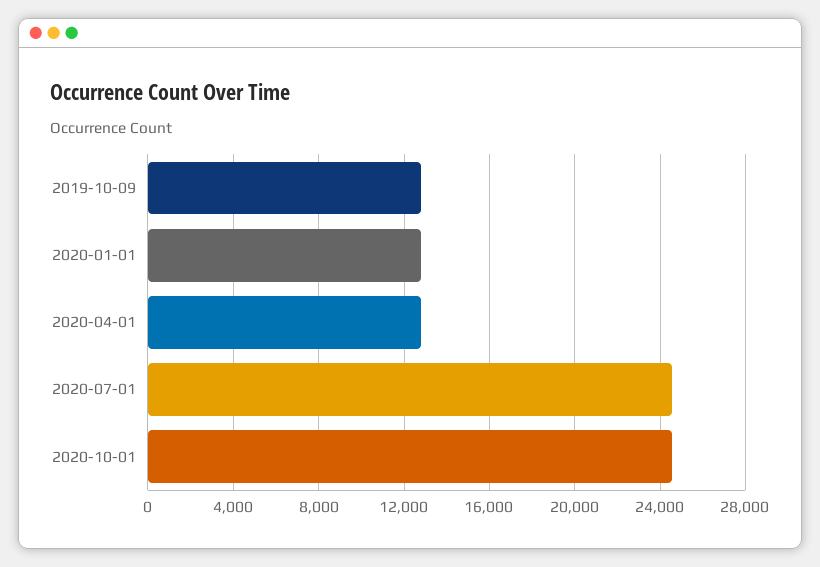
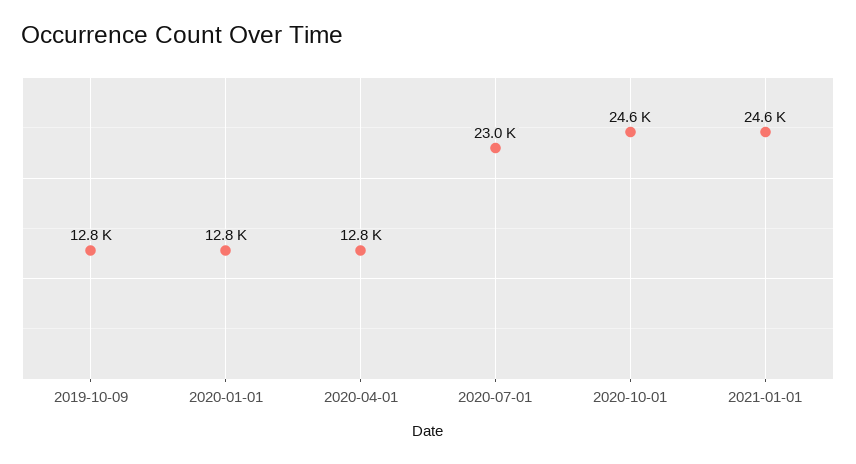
2020-07-01: 24500 -> 23000
2021-01-01: none -> 24600

